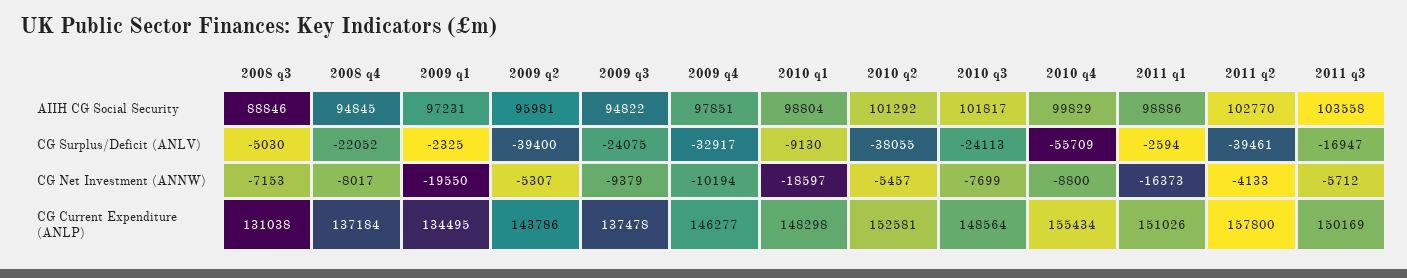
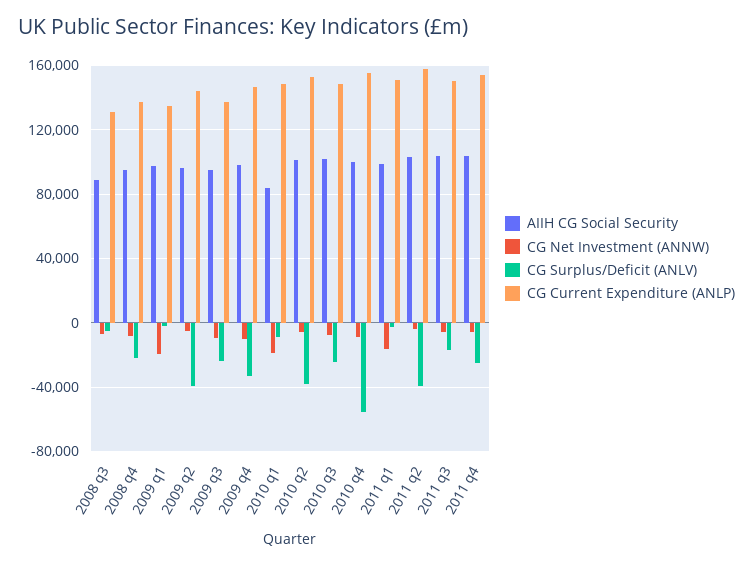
AIIH CG Social Security, 2010 q1: 98804 -> 85000
AIIH CG Social Security, 2011 q4: none -> 105000
CG Net Investment (ANNW), 2011 q4: none -> -5000
CG Surplus/Deficit (ANLV), 2011 q4: none -> -25000
CG Current Expenditure (ANLP), 2011 q4: none -> 155000

